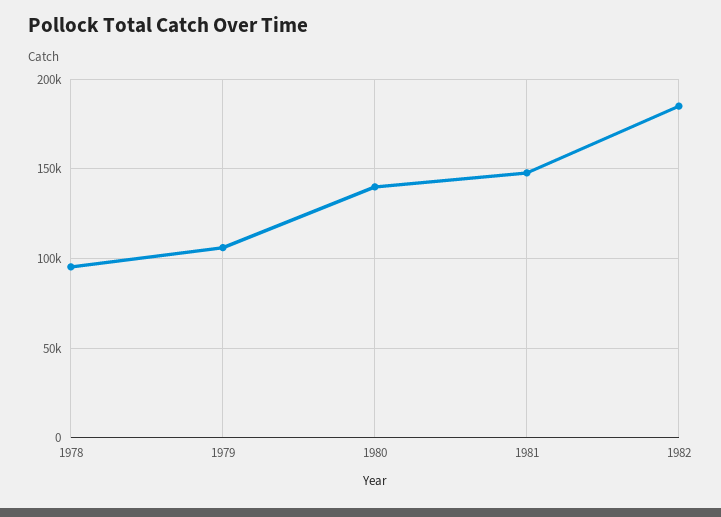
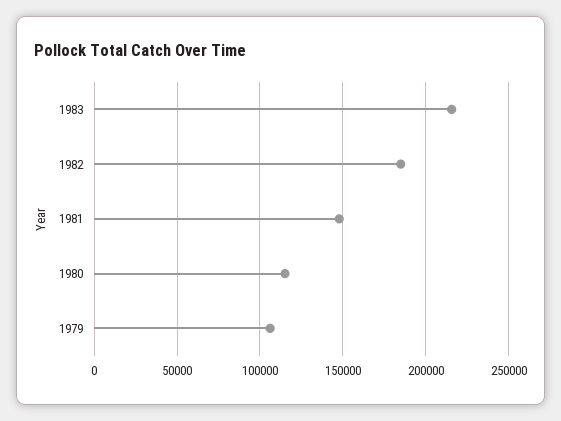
1978: 95000 -> none
1980: 140000 -> 115000
1983: none -> 215000

